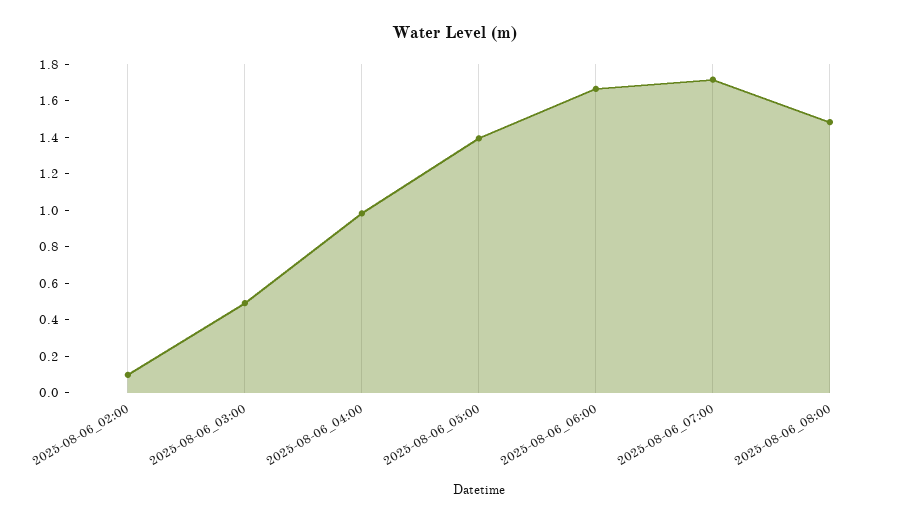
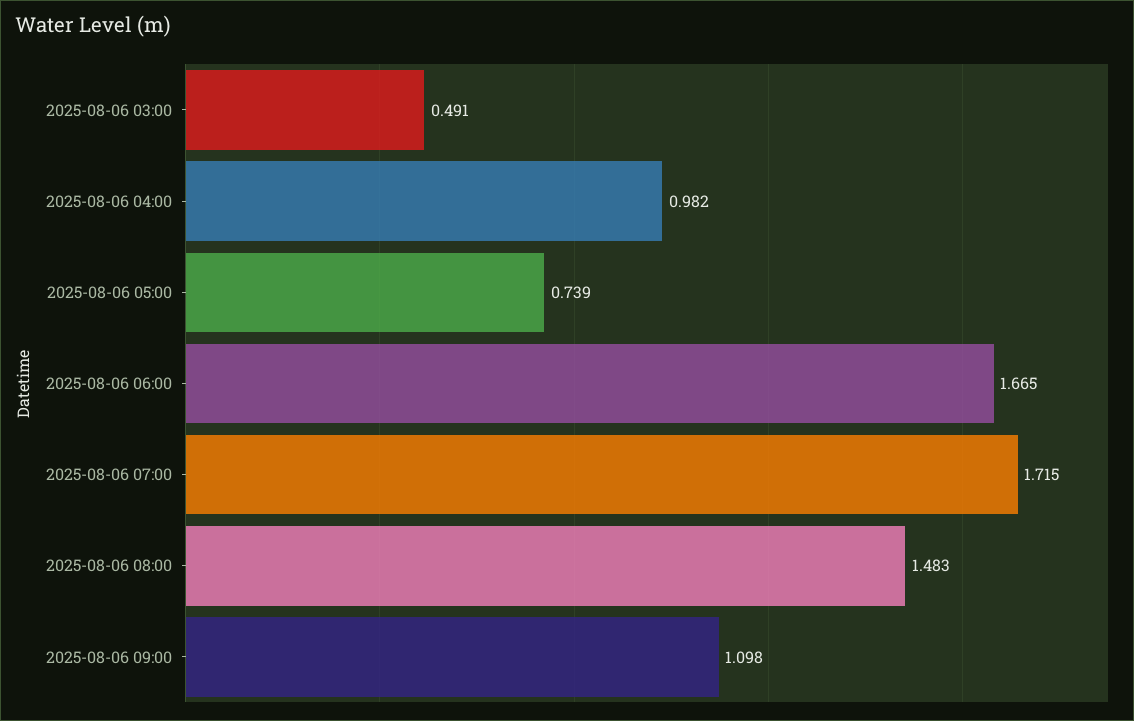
2025-08-06_02:00: 0.1 -> none
2025-08-06_05:00: 1.4 -> 0.739
2025-08-06 09:00: none -> 1.098

